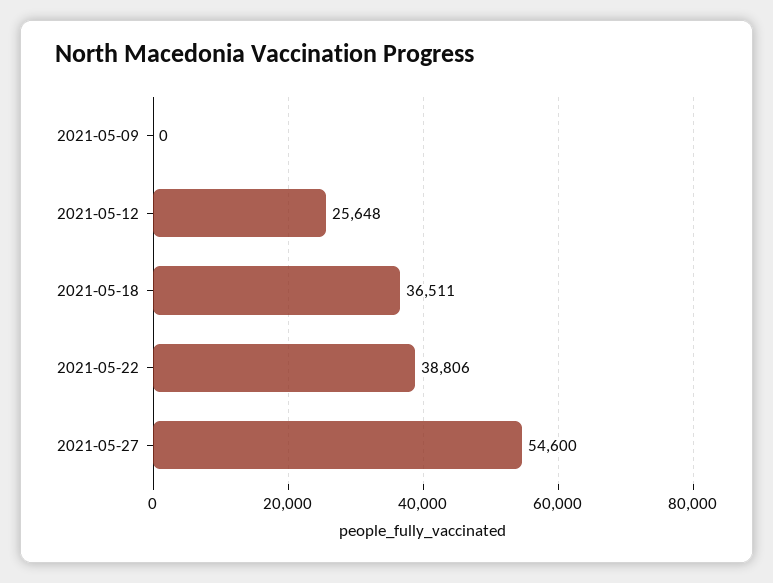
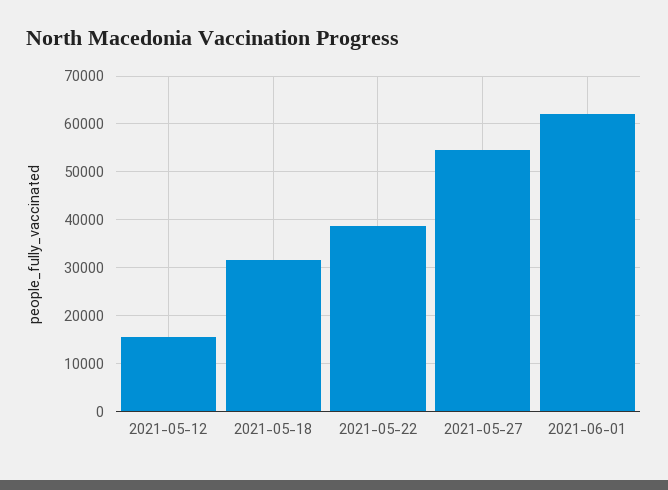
2021-05-09: 0 -> none
2021-05-12: 25648 -> 16000
2021-05-18: 36511 -> 32000
2021-06-01: none -> 62000

